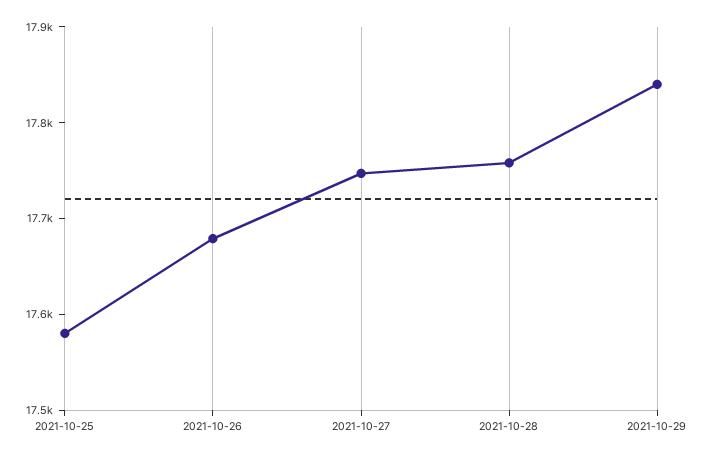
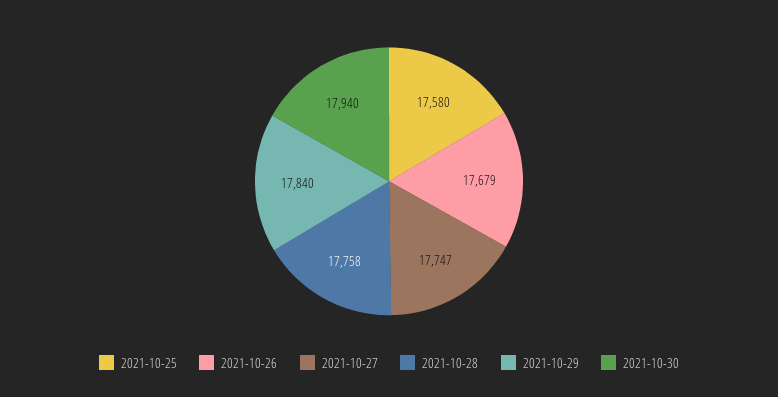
2021-10-30: none -> 17940

